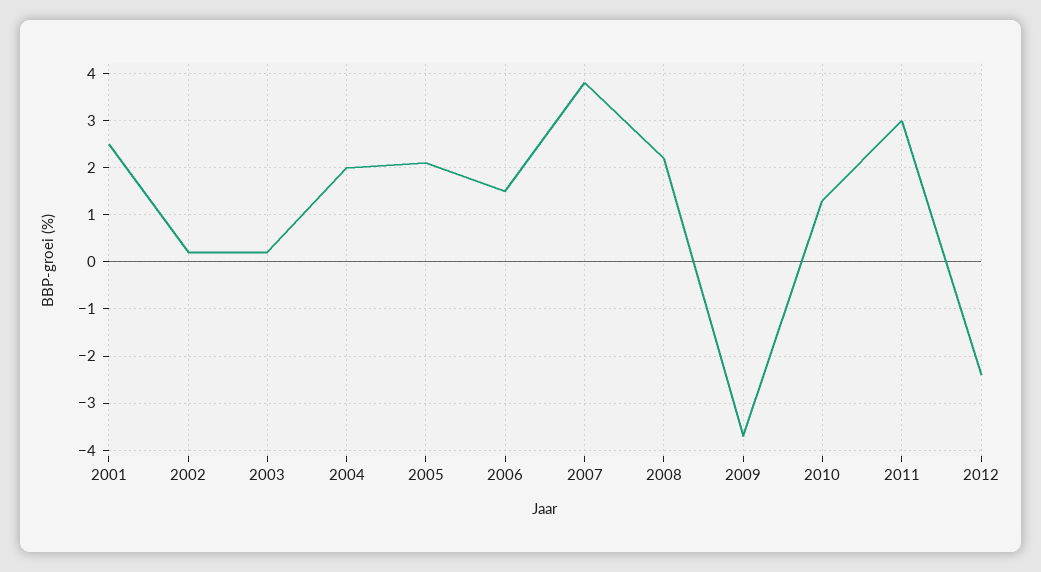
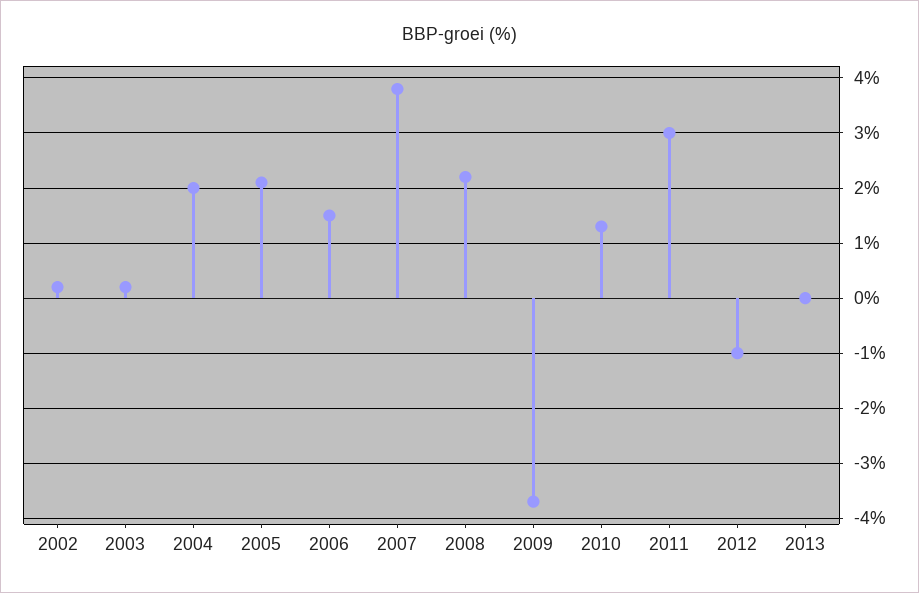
2001: 2.5 -> none
2012: -2.5 -> -1
2013: none -> 0

